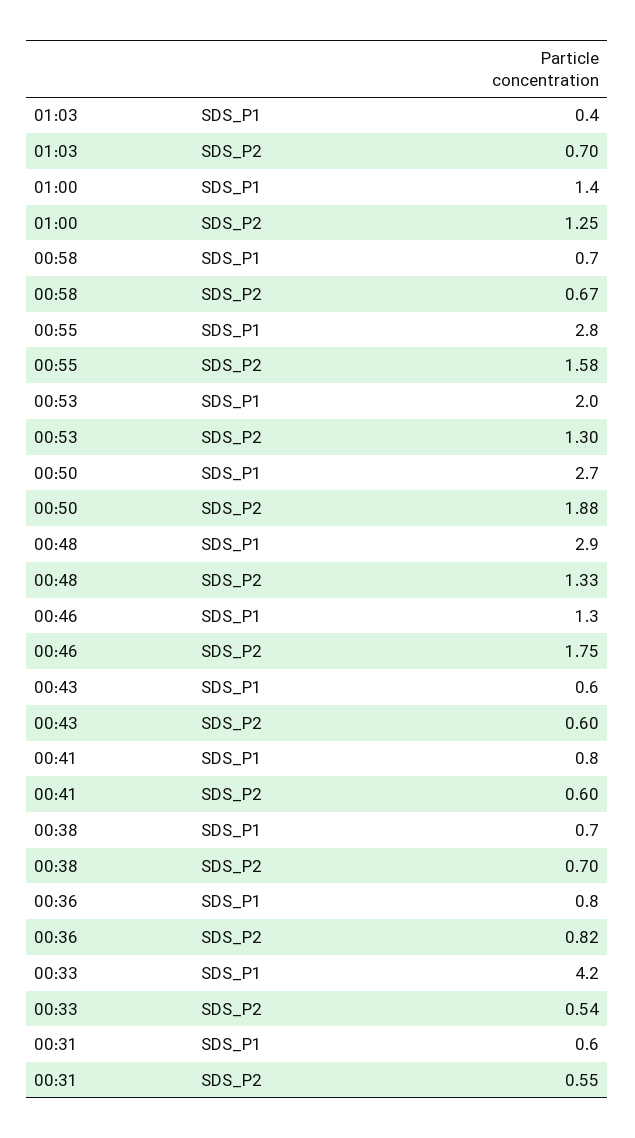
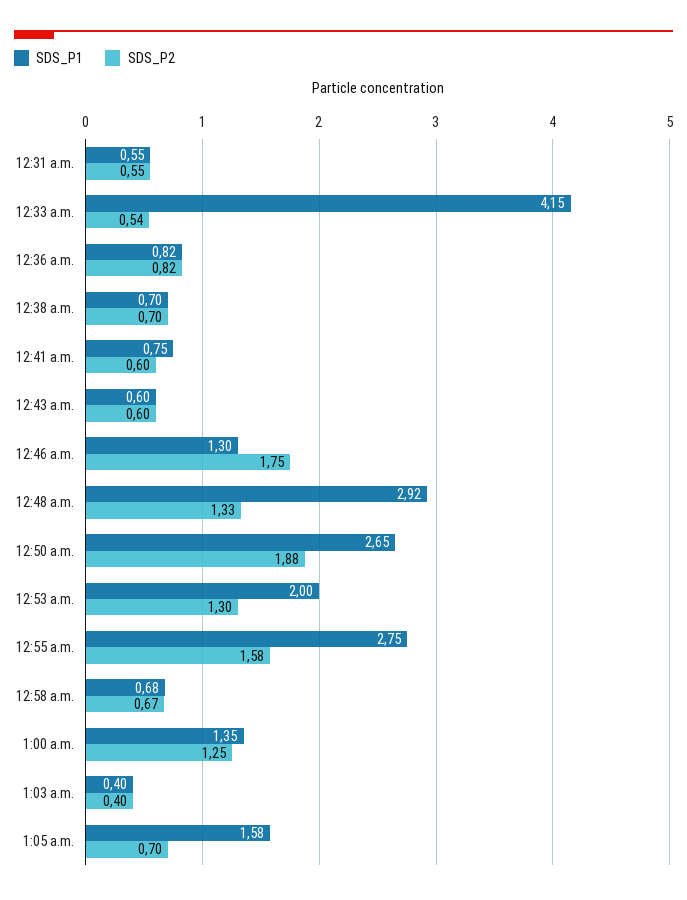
SDS_P2, 01:03: 0.7 -> 0.4
SDS_P1, 1:05 a.m.: none -> 1.58
SDS_P2, 1:05 a.m.: none -> 0.7

